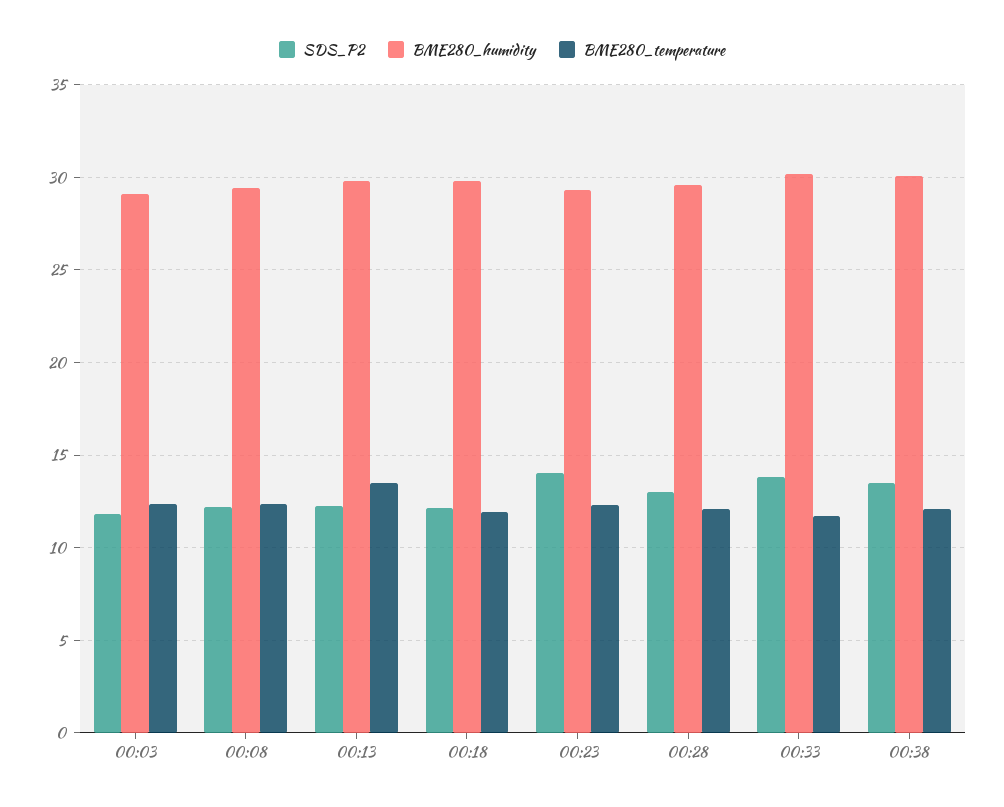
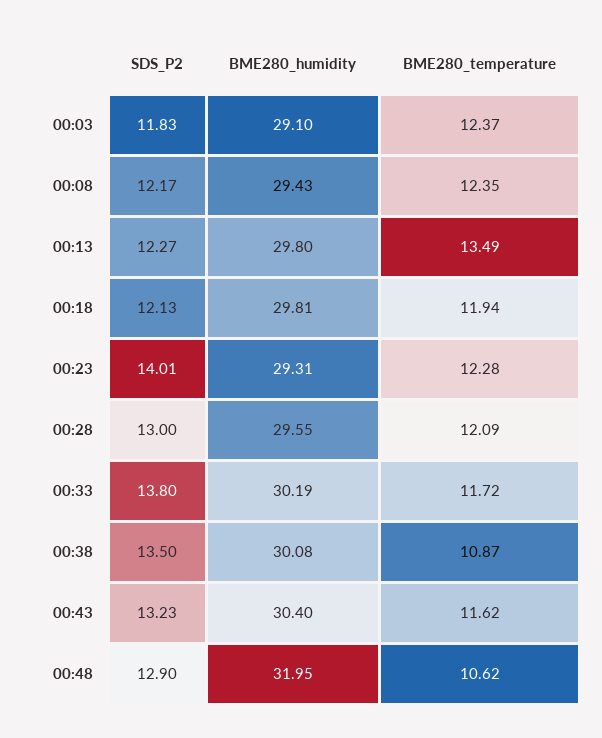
BME280_temperature, 00:38: 12 -> 10.87
SDS_P2, 00:43: none -> 13.23
BME280_humidity, 00:43: none -> 30.4
BME280_temperature, 00:43: none -> 11.62
SDS_P2, 00:48: none -> 12.9
BME280_humidity, 00:48: none -> 31.95
BME280_temperature, 00:48: none -> 10.62

